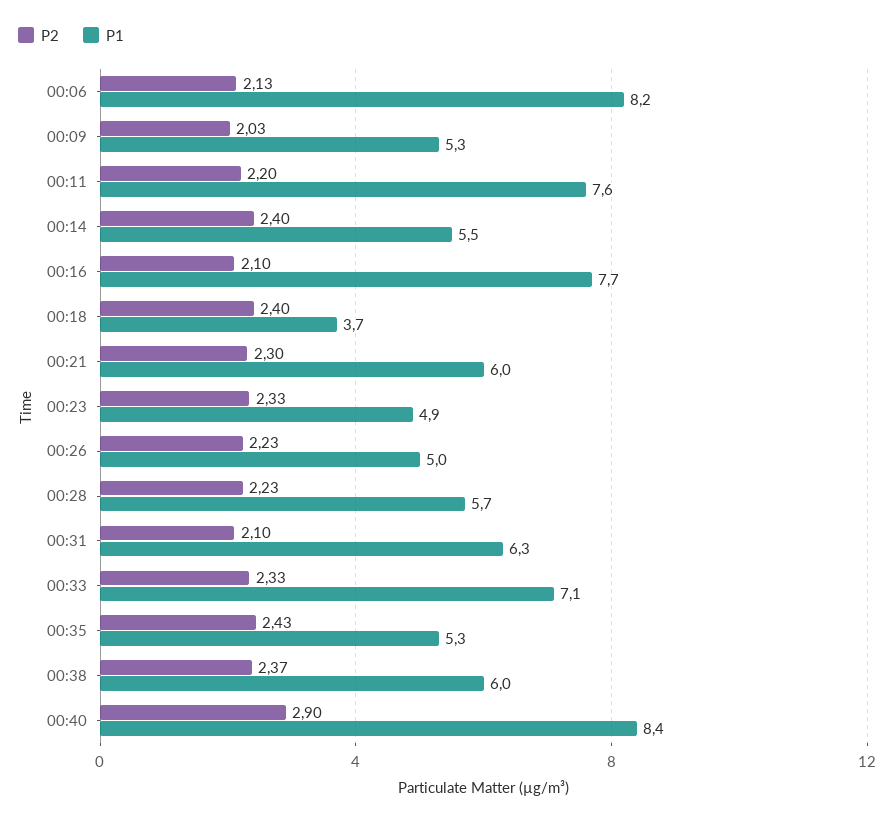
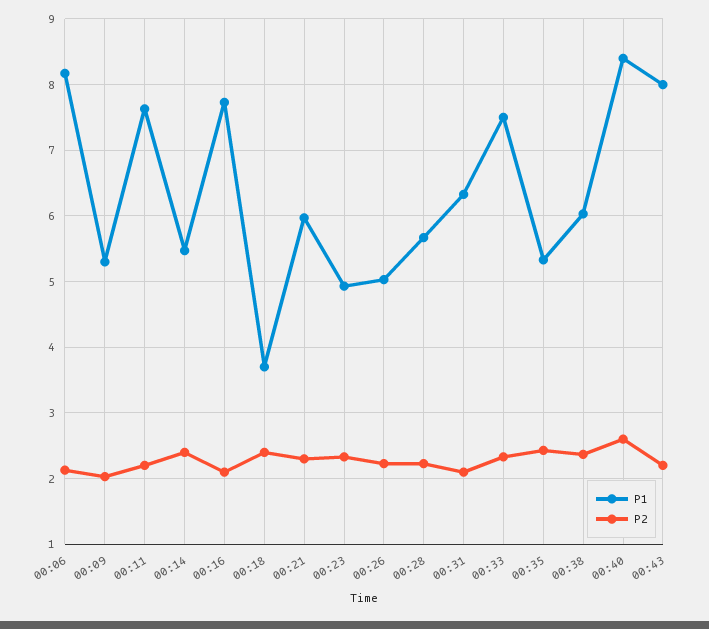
P1, 00:33: 7.1 -> 7.5
P2, 00:40: 2.9 -> 2.6
P1, 00:43: none -> 8
P2, 00:43: none -> 2.2

